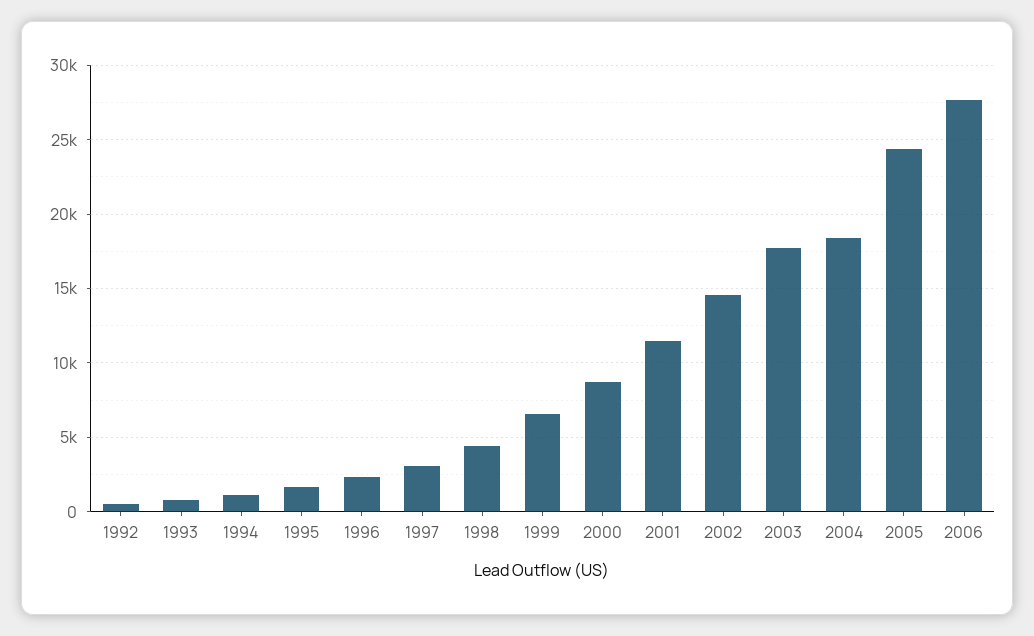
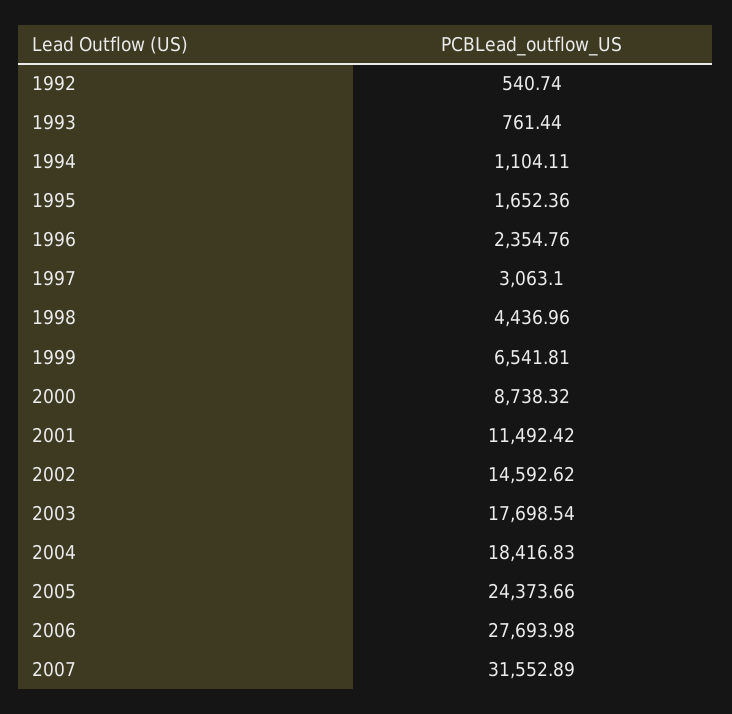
2007: none -> 31552.89

